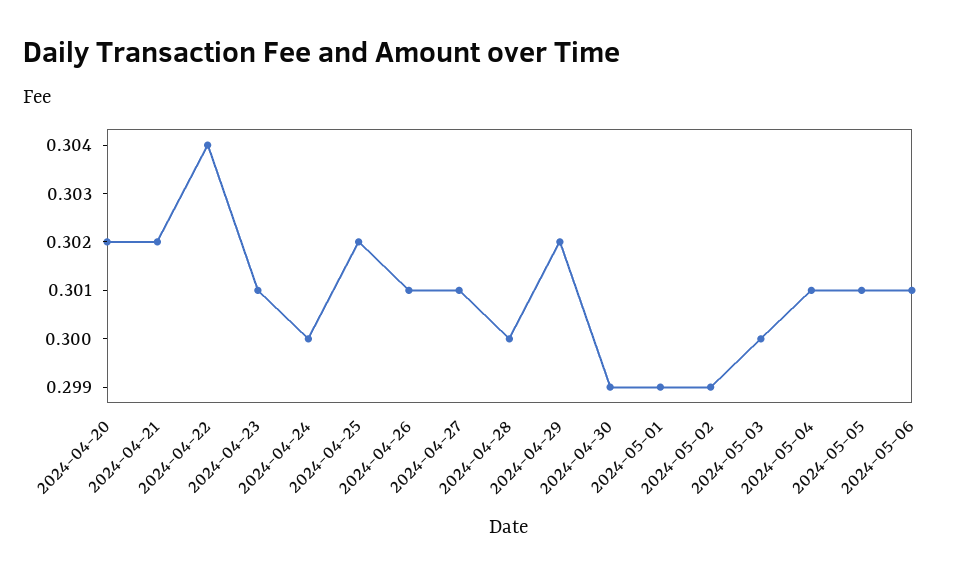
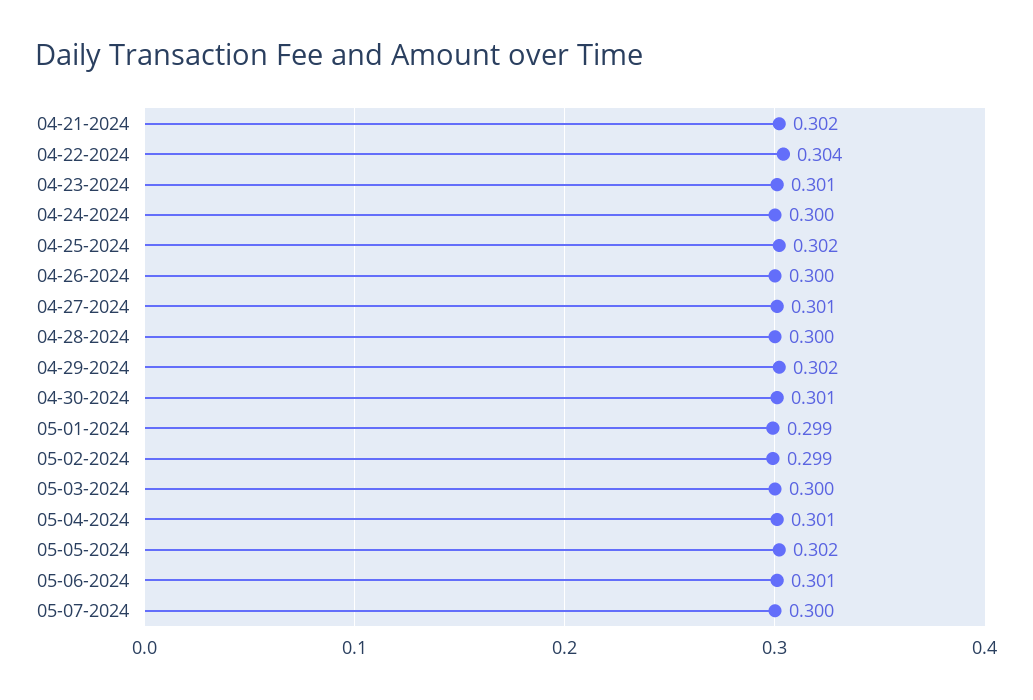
2024-04-20: 0.302 -> none
2024-04-26: 0.301 -> 0.3
2024-04-30: 0.299 -> 0.301
2024-05-05: 0.301 -> 0.302
05-07-2024: none -> 0.3

